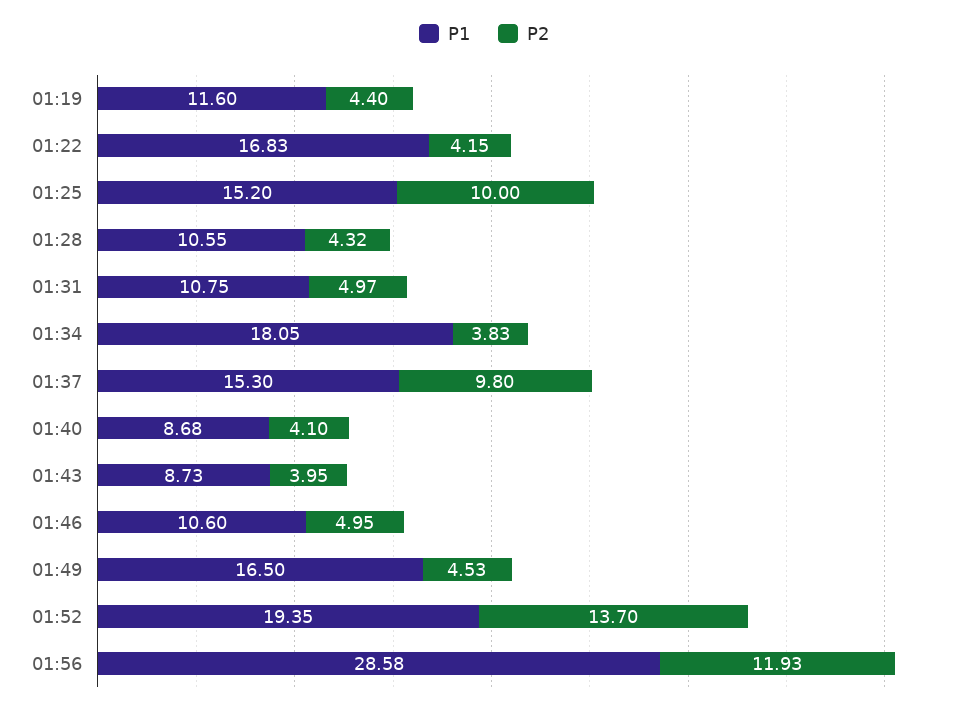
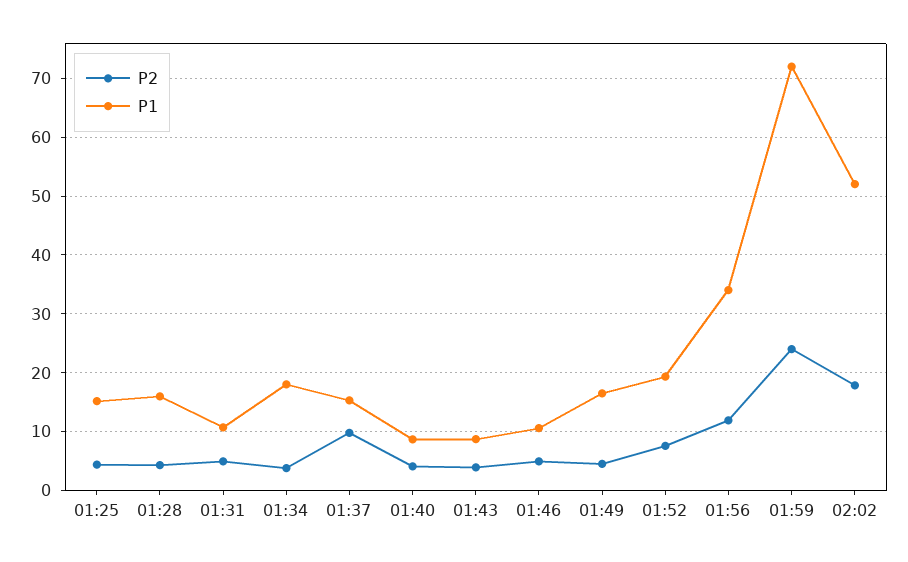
P1, 01:19: 11.6 -> none
P2, 01:19: 4.4 -> none
P1, 01:22: 16.83 -> none
P2, 01:22: 4.15 -> none
P2, 01:25: 10 -> 4
P1, 01:28: 10.55 -> 16
P2, 01:52: 13.7 -> 8
P1, 01:56: 28.58 -> 34
P2, 01:59: none -> 24
P1, 01:59: none -> 72
P2, 02:02: none -> 18
P1, 02:02: none -> 52

